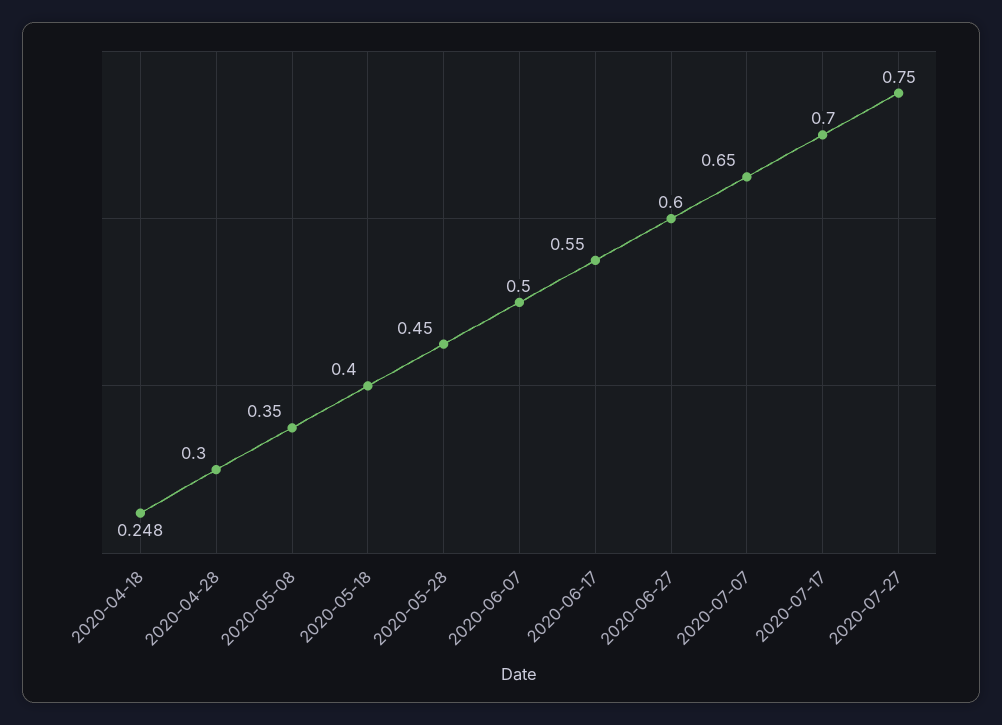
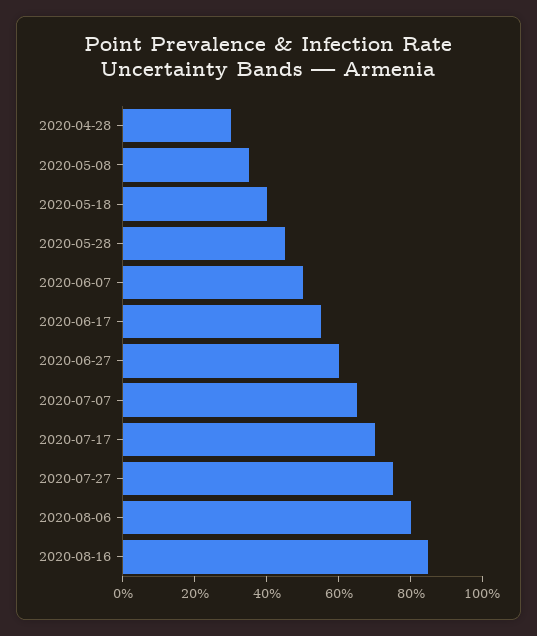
2020-04-18: 0.248 -> none
2020-08-06: none -> 0.8
2020-08-16: none -> 0.85

